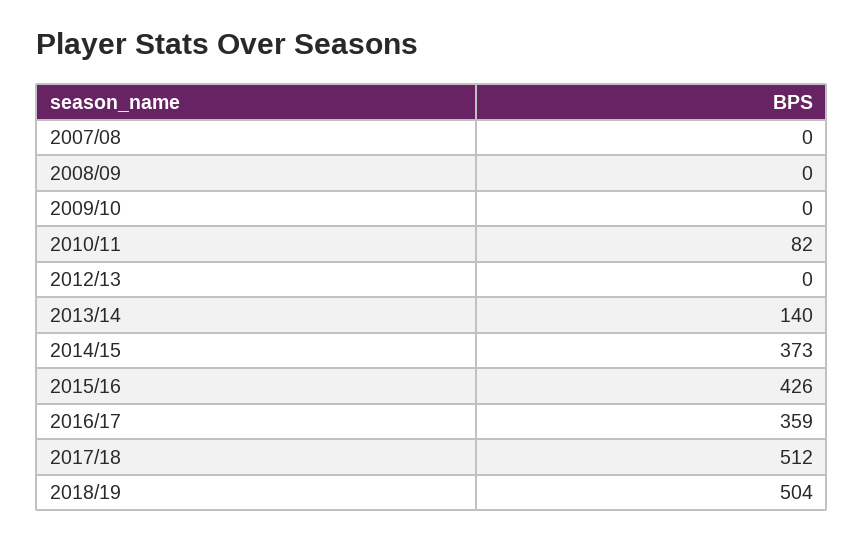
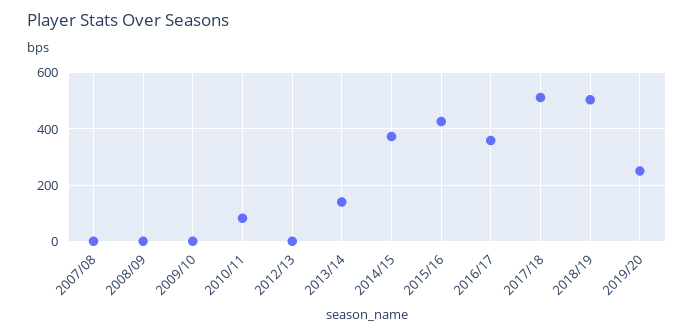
2019/20: none -> 250

